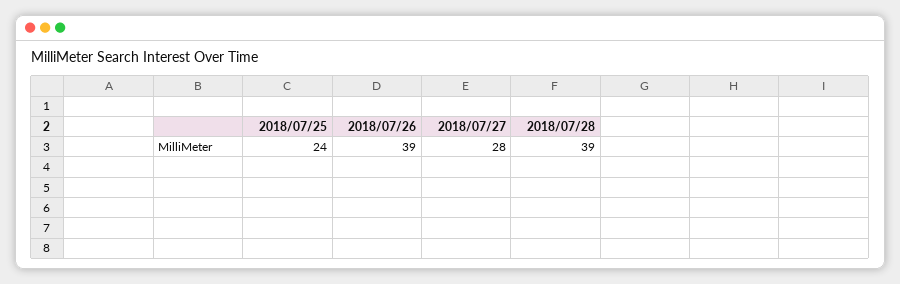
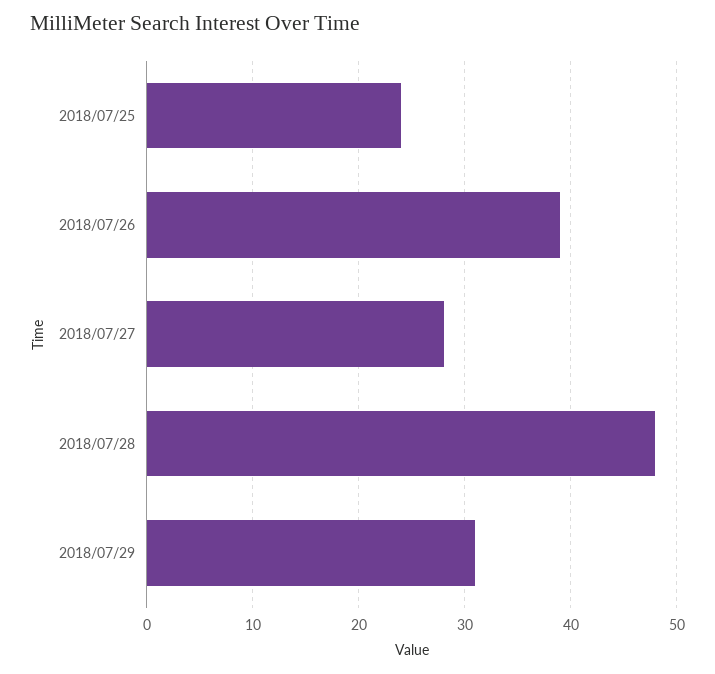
2018/07/28: 39 -> 48
2018/07/29: none -> 31

